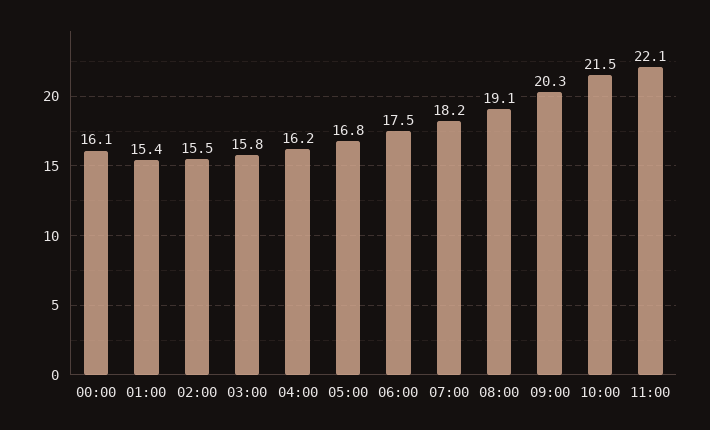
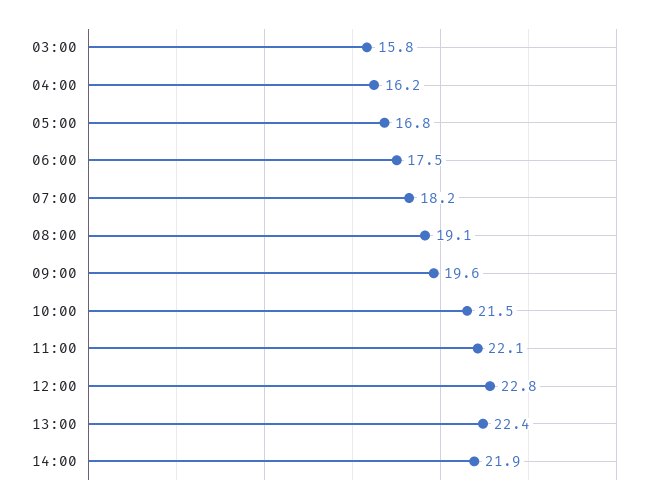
00:00: 16.1 -> none
01:00: 15.4 -> none
02:00: 15.5 -> none
09:00: 20.3 -> 19.6
12:00: none -> 22.8
13:00: none -> 22.4
14:00: none -> 21.9

